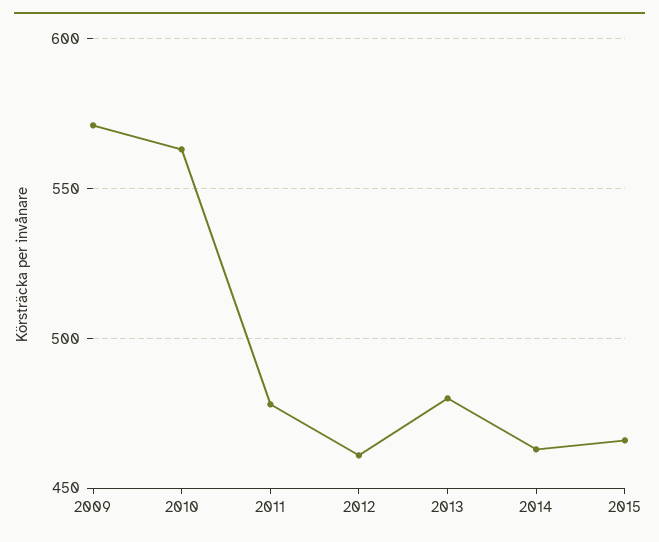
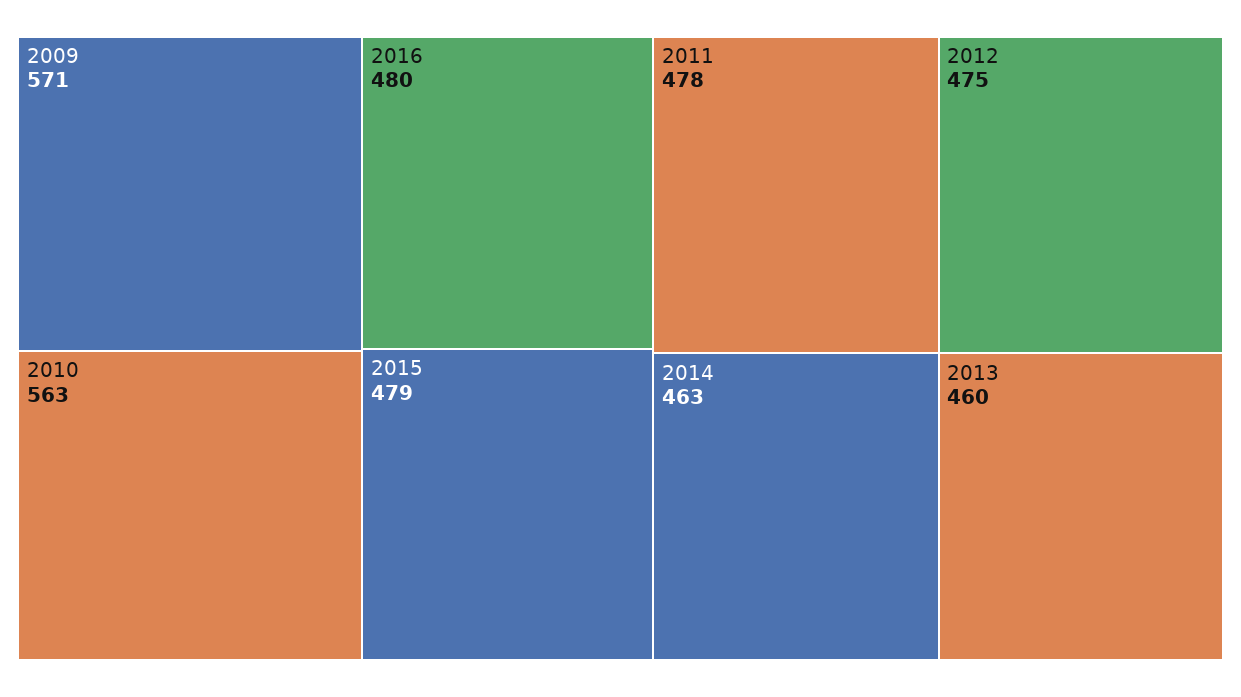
2012: 460 -> 475
2013: 480 -> 460
2015: 465 -> 479
2016: none -> 480

